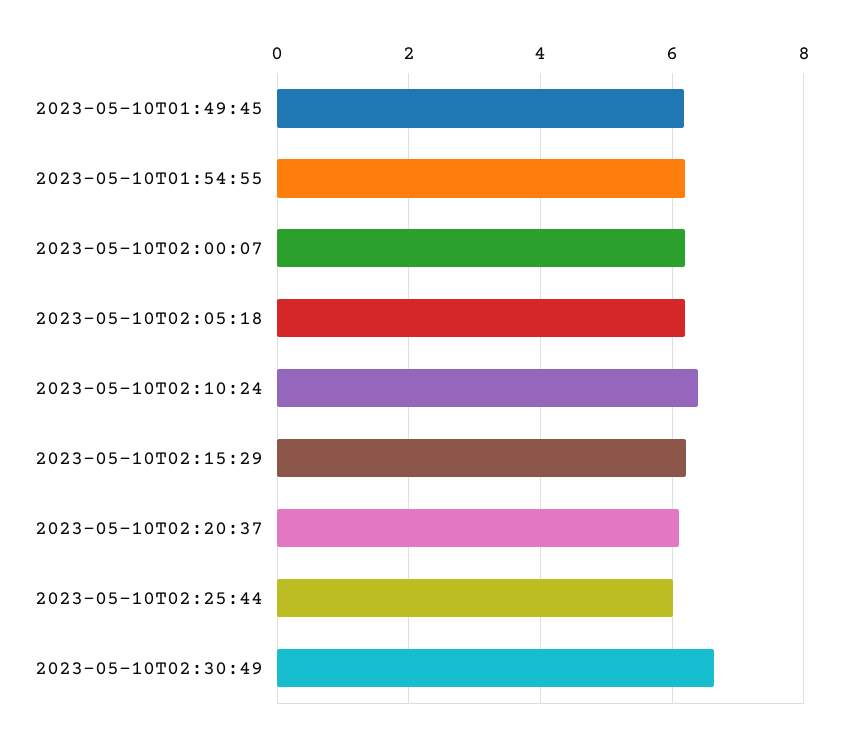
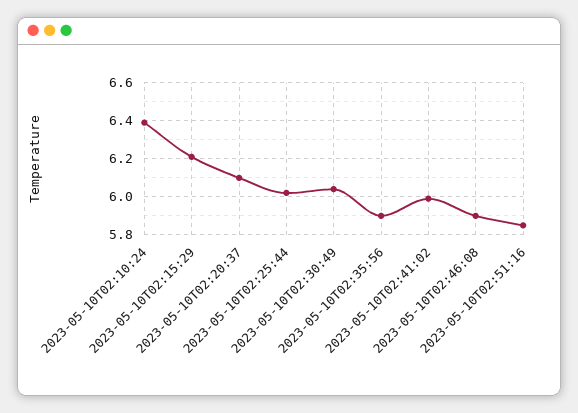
2023-05-10T01:49:45: 6.2 -> none
2023-05-10T01:54:55: 6.2 -> none
2023-05-10T02:00:07: 6.2 -> none
2023-05-10T02:05:18: 6.2 -> none
2023-05-10T02:30:49: 6.6 -> 6.05
2023-05-10T02:35:56: none -> 5.9
2023-05-10T02:41:02: none -> 6
2023-05-10T02:46:08: none -> 5.9
2023-05-10T02:51:16: none -> 5.85

